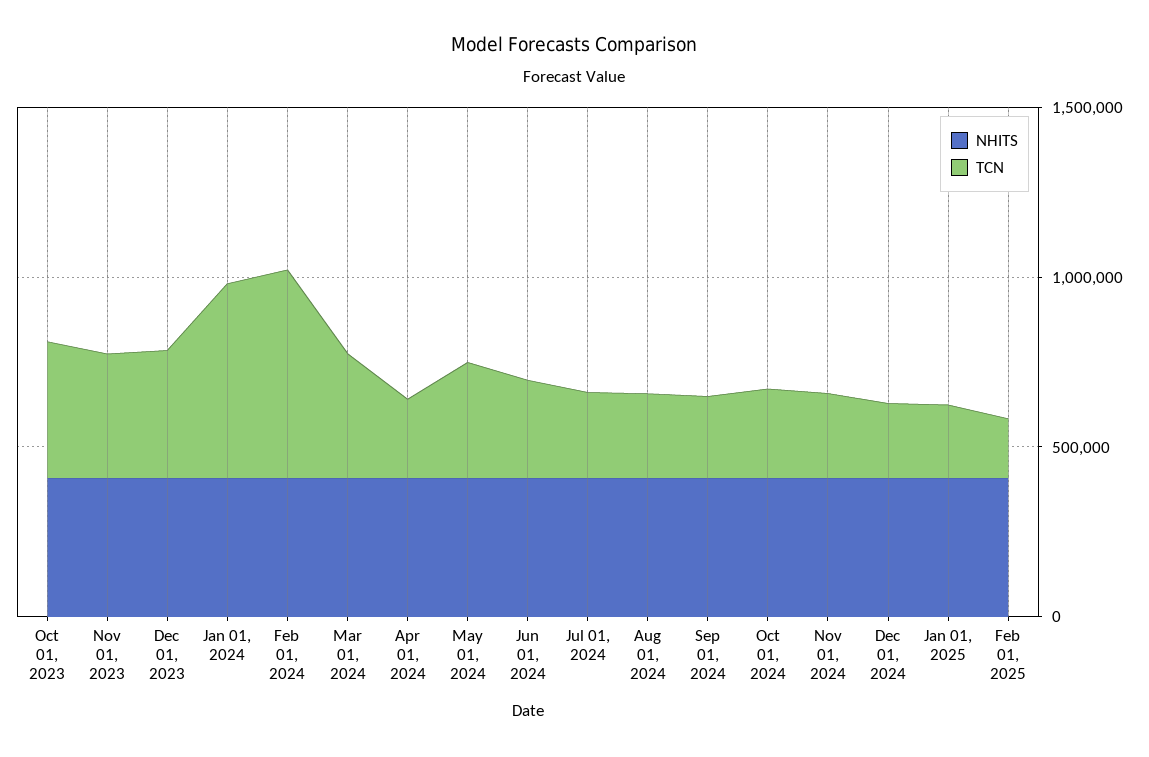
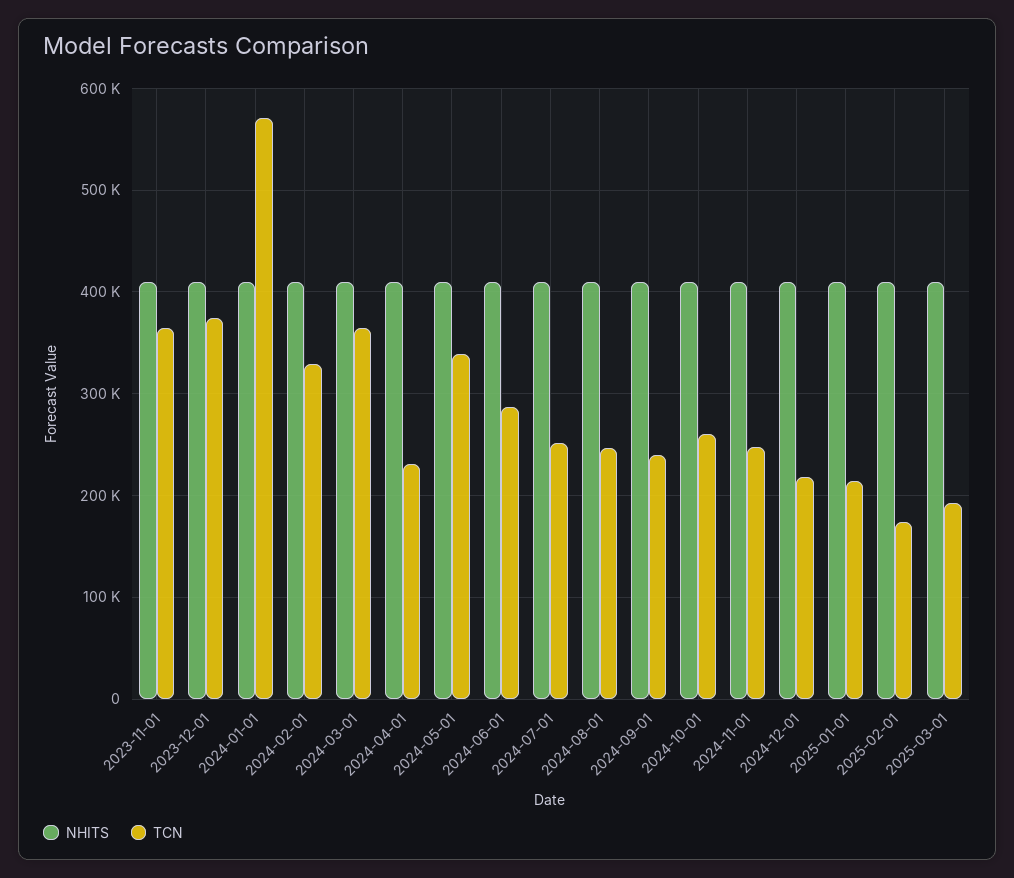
NHITS, Oct 01, 2023: 400000 -> none
TCN, Oct 01, 2023: 400000 -> none
TCN, Feb 01, 2024: 600000 -> 330000
NHITS, 2025-03-01: none -> 410000
TCN, 2025-03-01: none -> 190000

